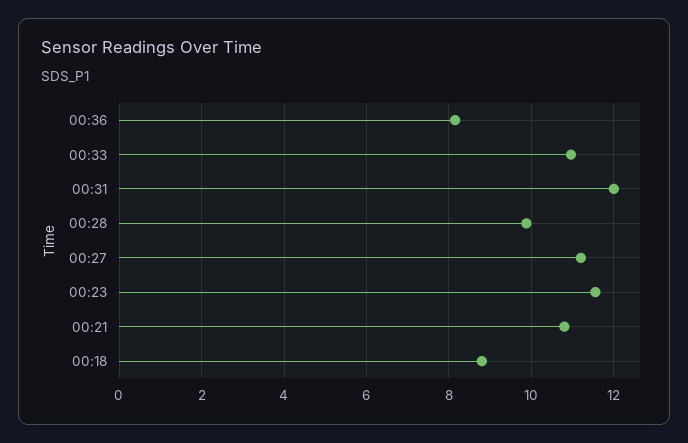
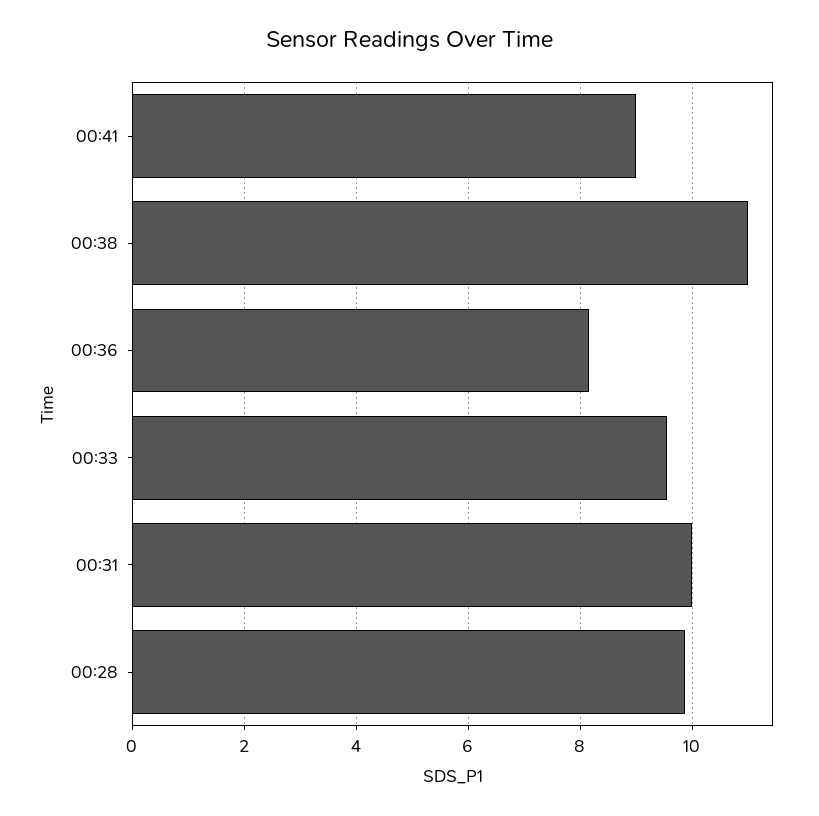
00:33: 11 -> 9.6
00:31: 12 -> 10
00:27: 11.2 -> none
00:23: 11.6 -> none
00:21: 10.8 -> none
00:18: 8.8 -> none
00:41: none -> 9
00:38: none -> 11

